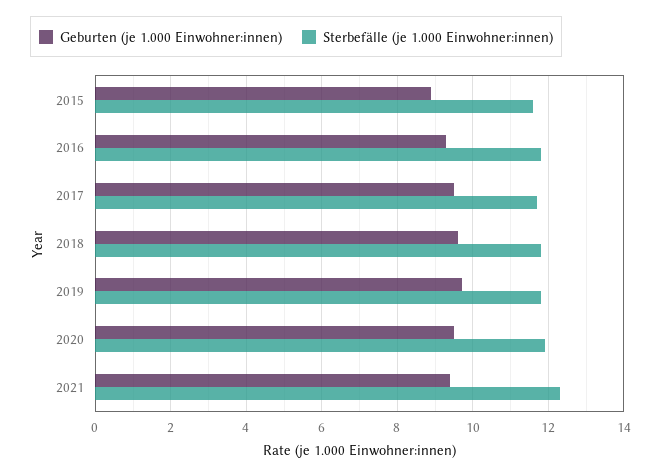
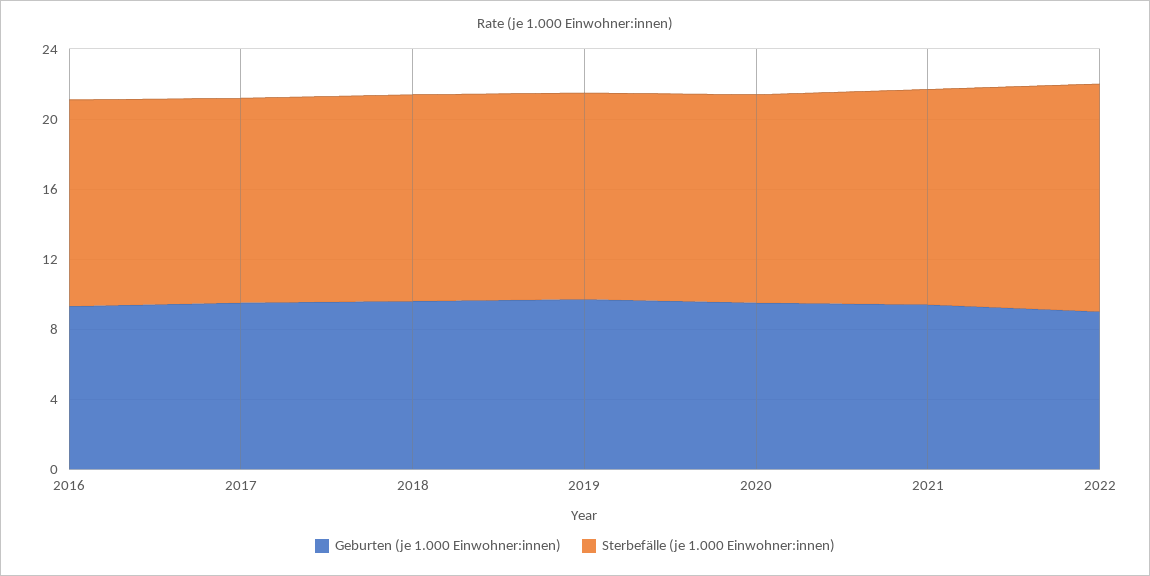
Geburten (je 1.000 Einwohner:innen), 2015: 9 -> none
Sterbefälle (je 1.000 Einwohner:innen), 2015: 11.5 -> none
Geburten (je 1.000 Einwohner:innen), 2022: none -> 9
Sterbefälle (je 1.000 Einwohner:innen), 2022: none -> 13

